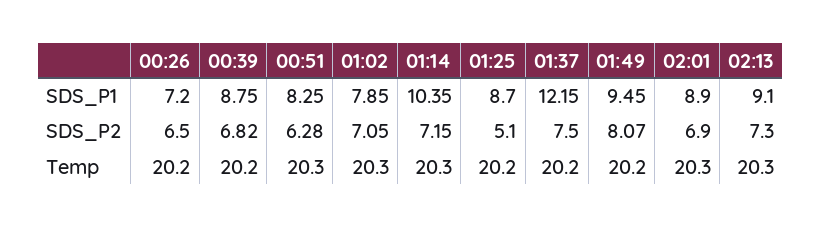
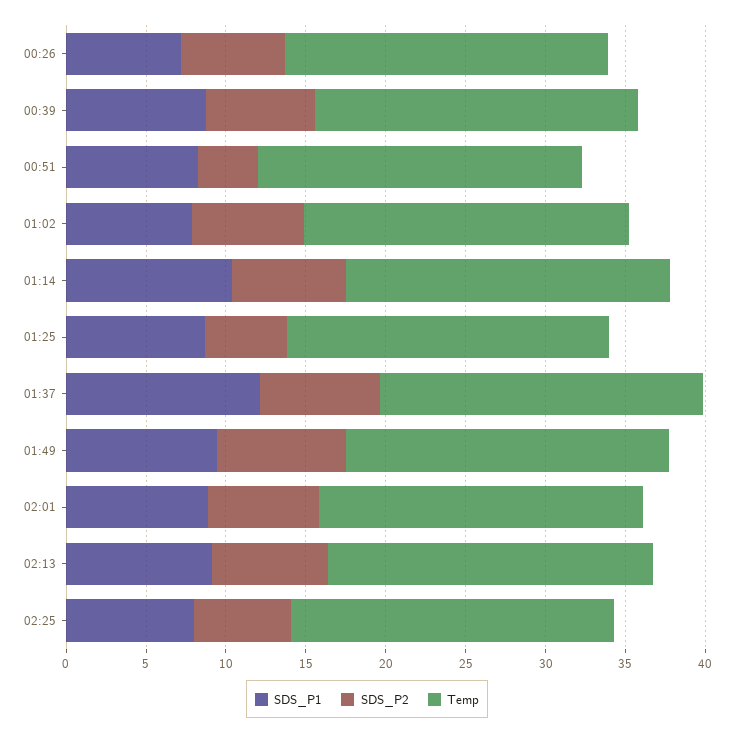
SDS_P2, 00:51: 6.28 -> 4
SDS_P1, 02:25: none -> 8
SDS_P2, 02:25: none -> 6
Temp, 02:25: none -> 20

